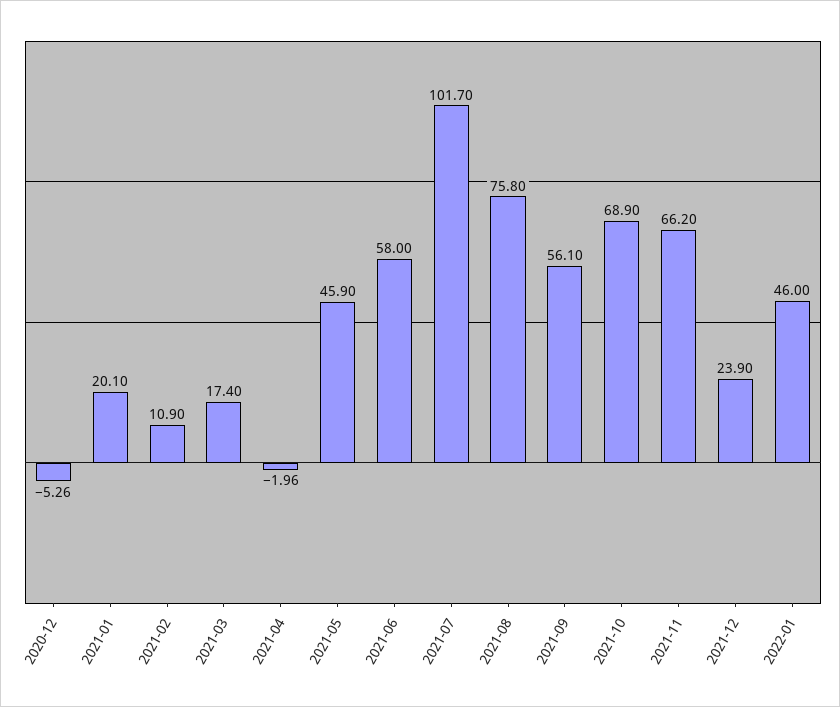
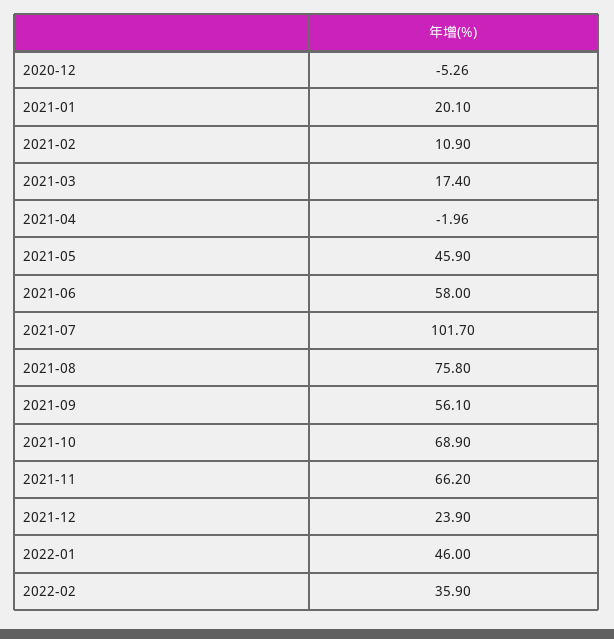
2022-02: none -> 35.9

